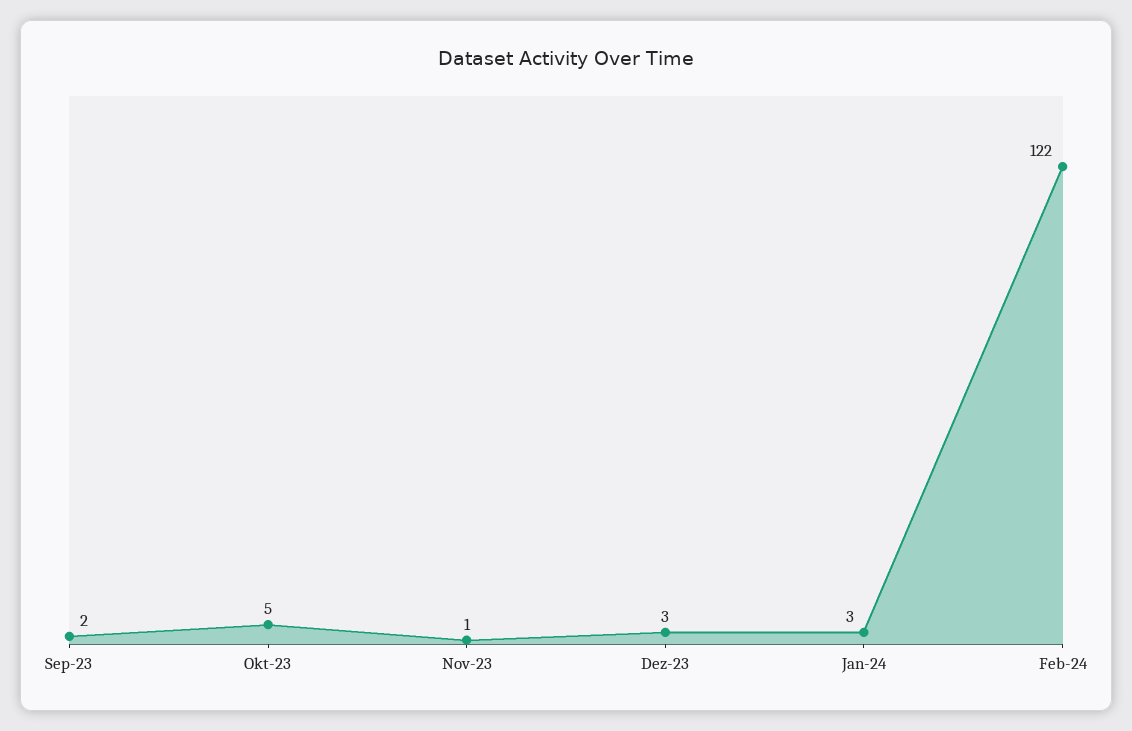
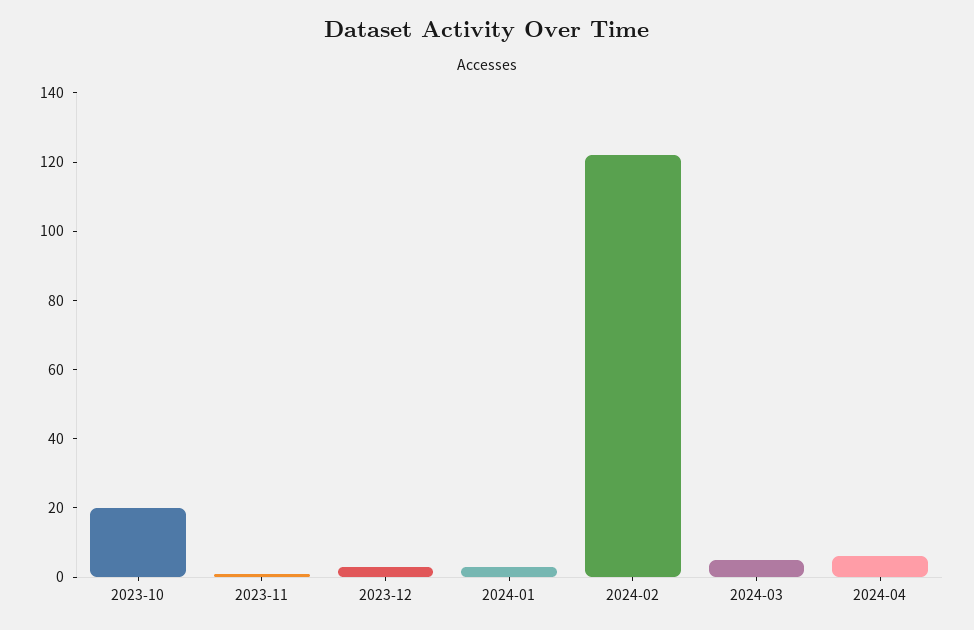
Sep-23: 2 -> none
Okt-23: 5 -> 20
2024-03: none -> 5
2024-04: none -> 5

